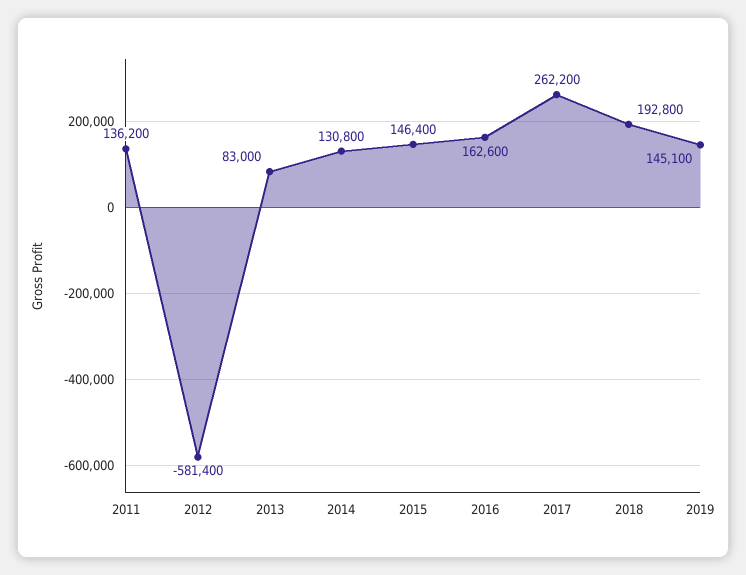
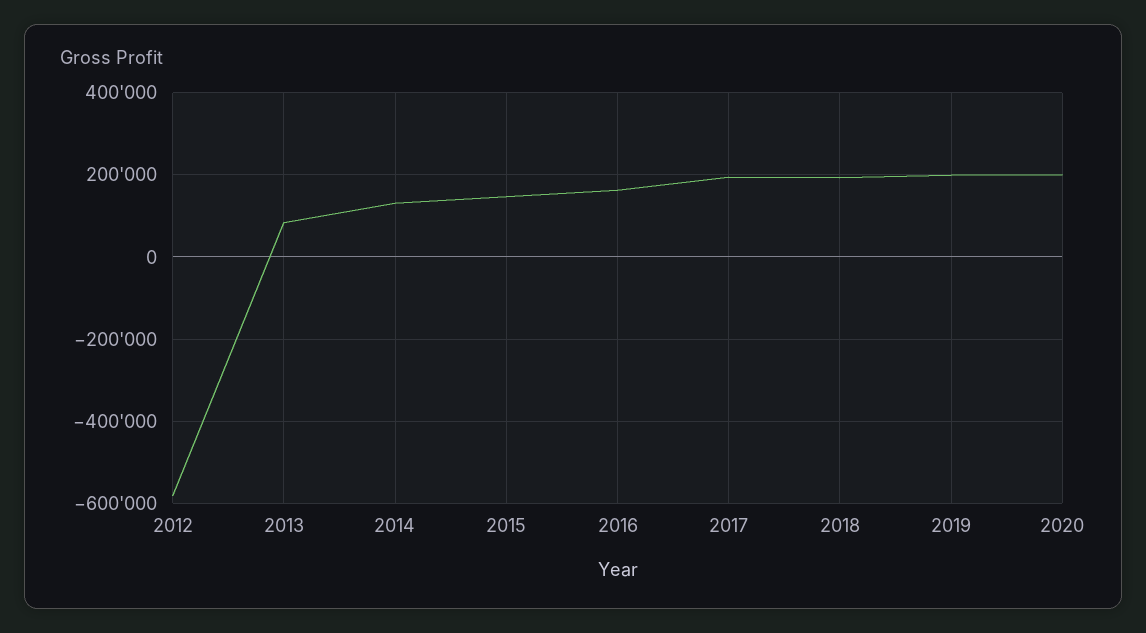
2011: 136200 -> none
2017: 262200 -> 200000
2019: 145100 -> 200000
2020: none -> 200000

